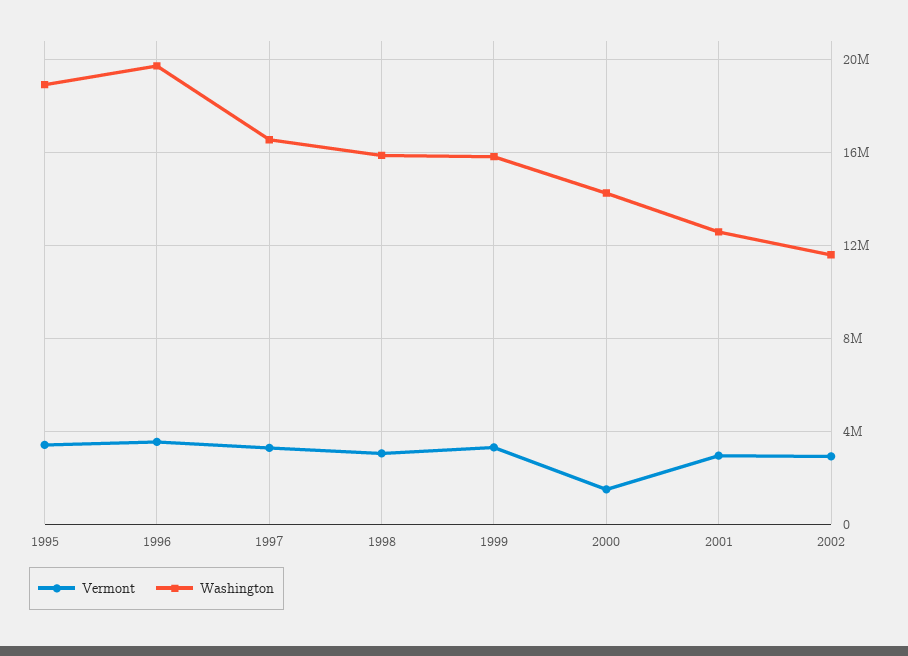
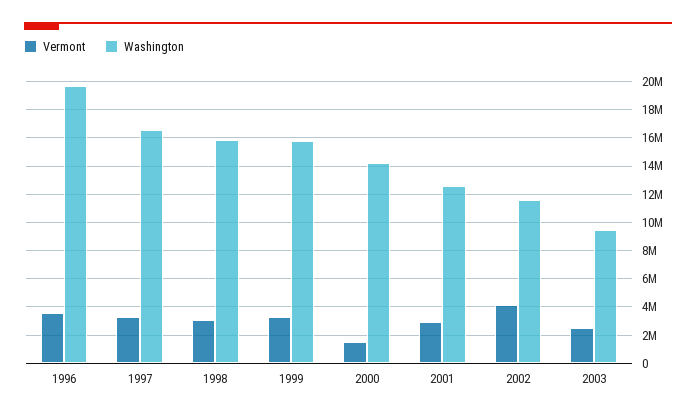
Vermont, 1995: 3500000 -> none
Washington, 1995: 19000000 -> none
Vermont, 2002: 3000000 -> 4000000
Vermont, 2003: none -> 2500000
Washington, 2003: none -> 9500000

